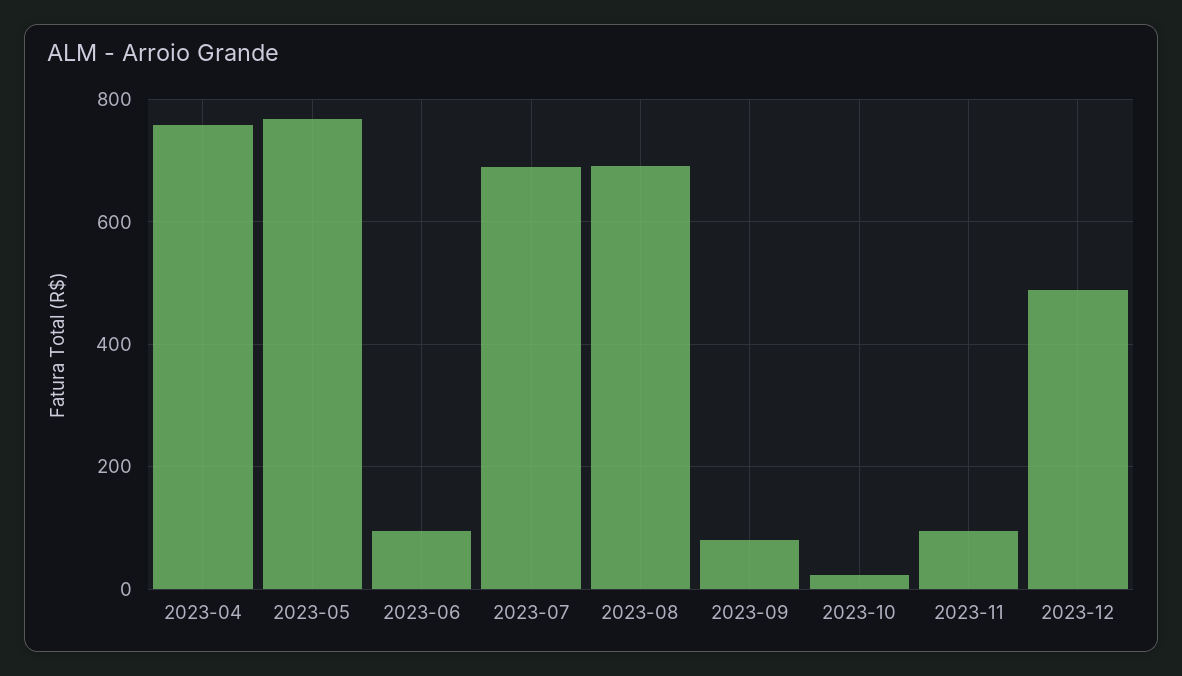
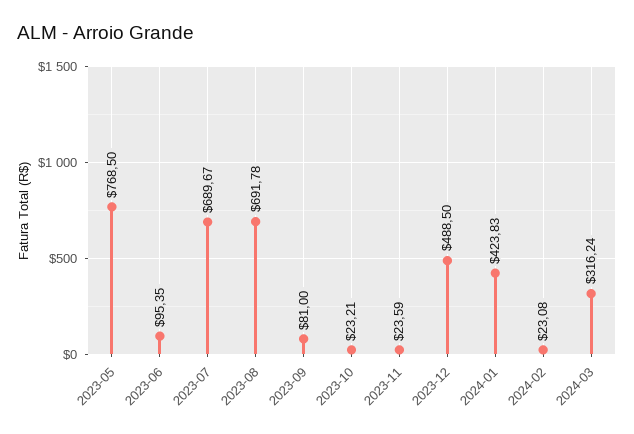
2023-04: 760 -> none
2023-11: 100 -> 23.59
2024-01: none -> 423.83
2024-02: none -> 23.08
2024-03: none -> 316.24

